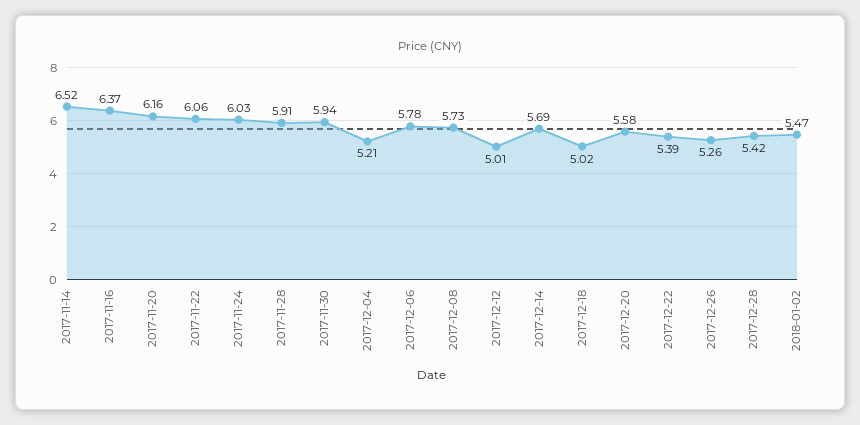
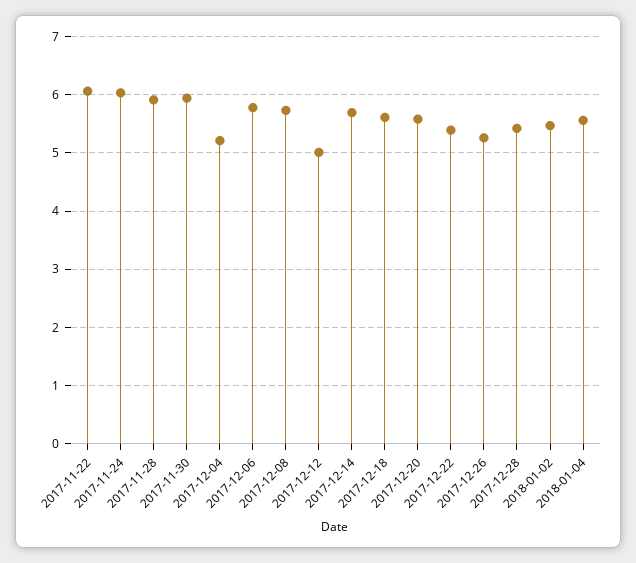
2017-11-14: 6.52 -> none
2017-11-16: 6.37 -> none
2017-11-20: 6.16 -> none
2017-12-18: 5.02 -> 5.6
2018-01-04: none -> 5.6

